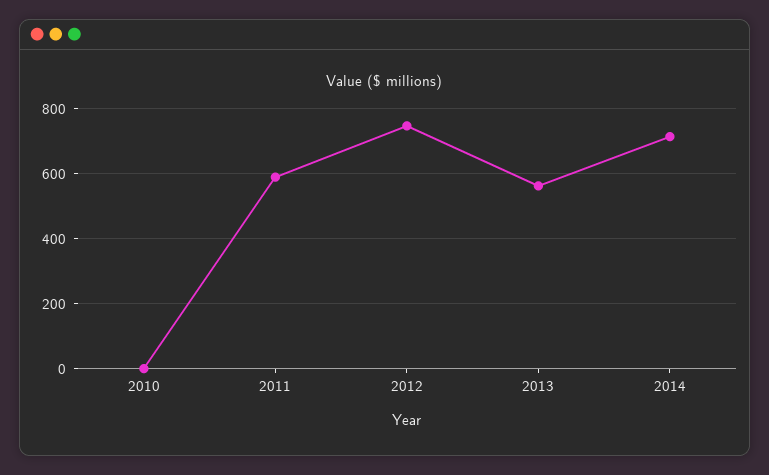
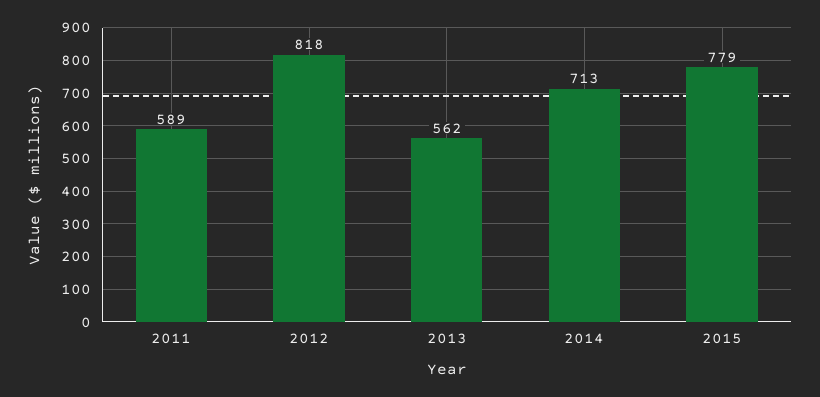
2010: 0 -> none
2012: 740 -> 818
2015: none -> 779

